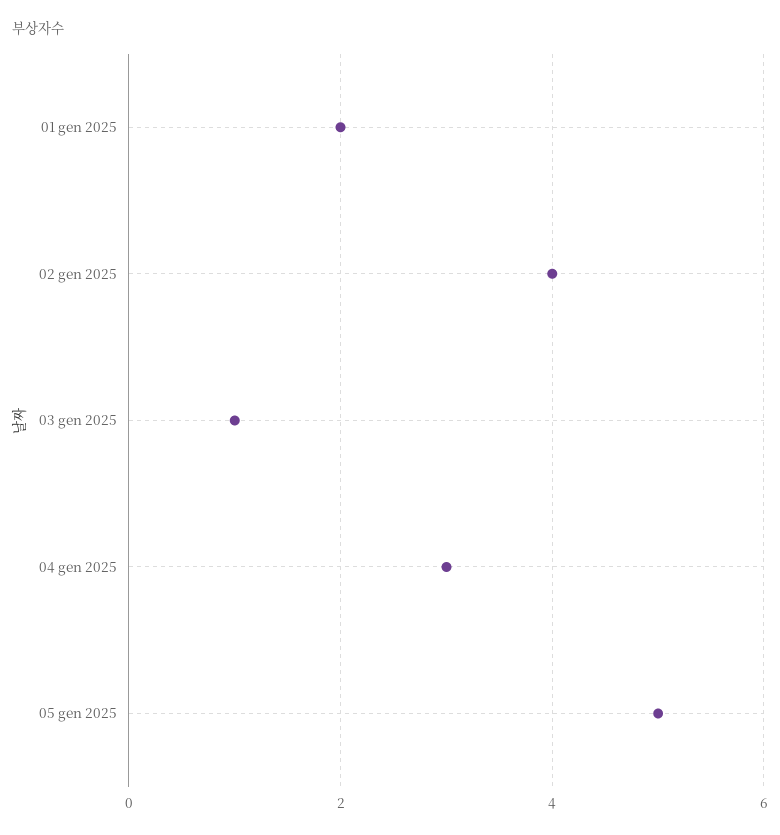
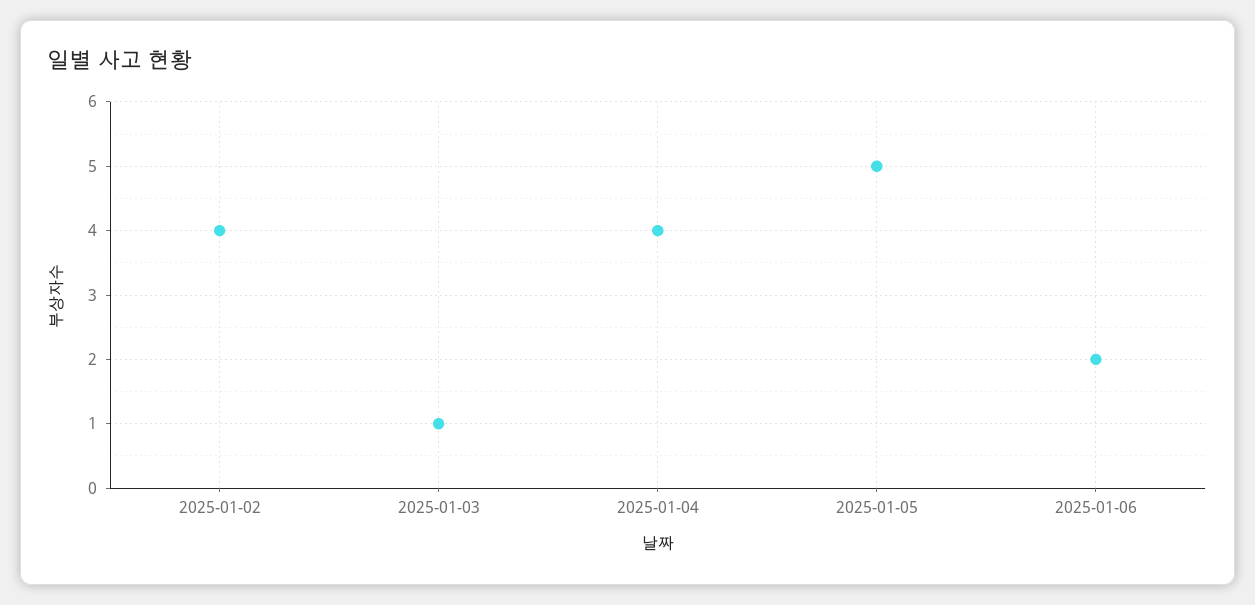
01 gen 2025: 2 -> none
04 gen 2025: 3 -> 4
2025-01-06: none -> 2

